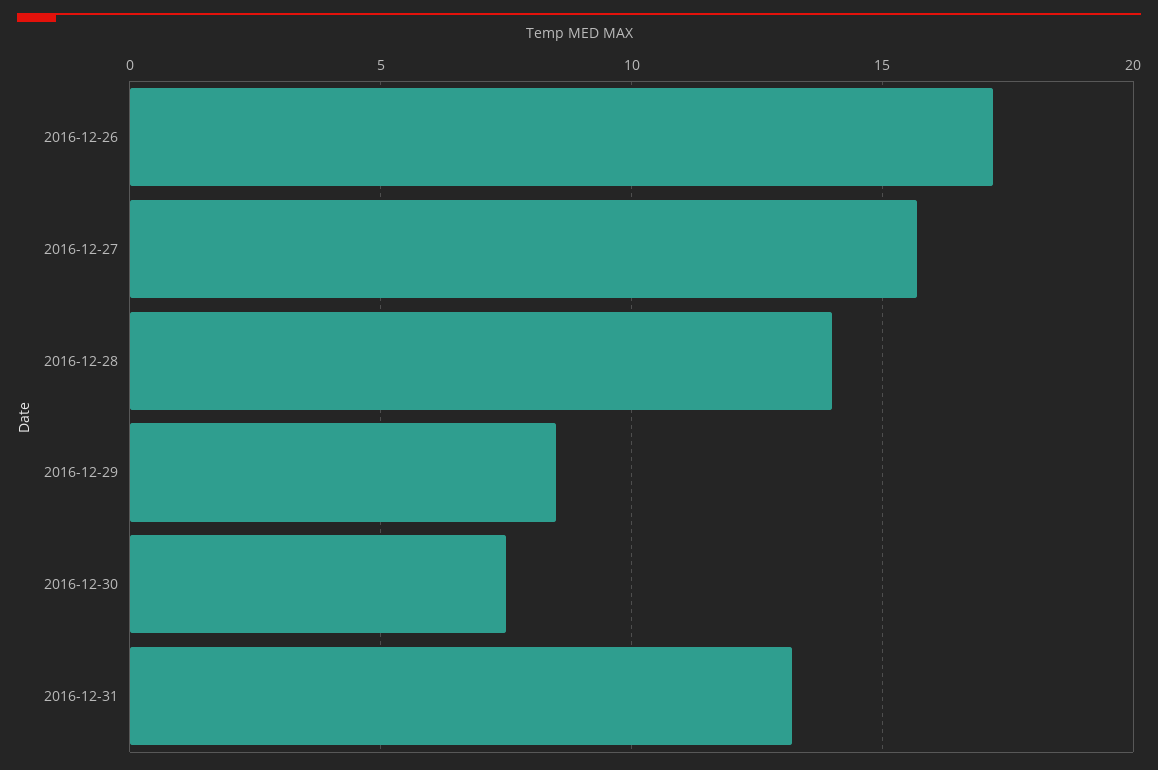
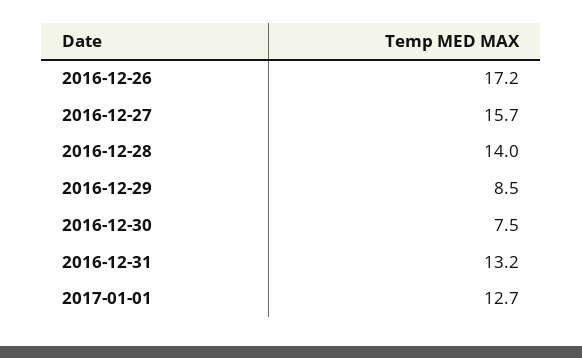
2017-01-01: none -> 12.7

